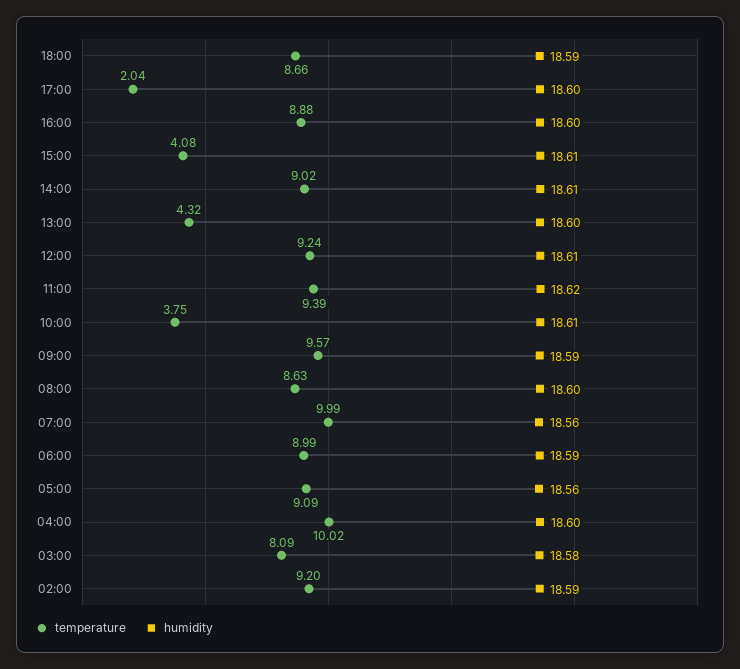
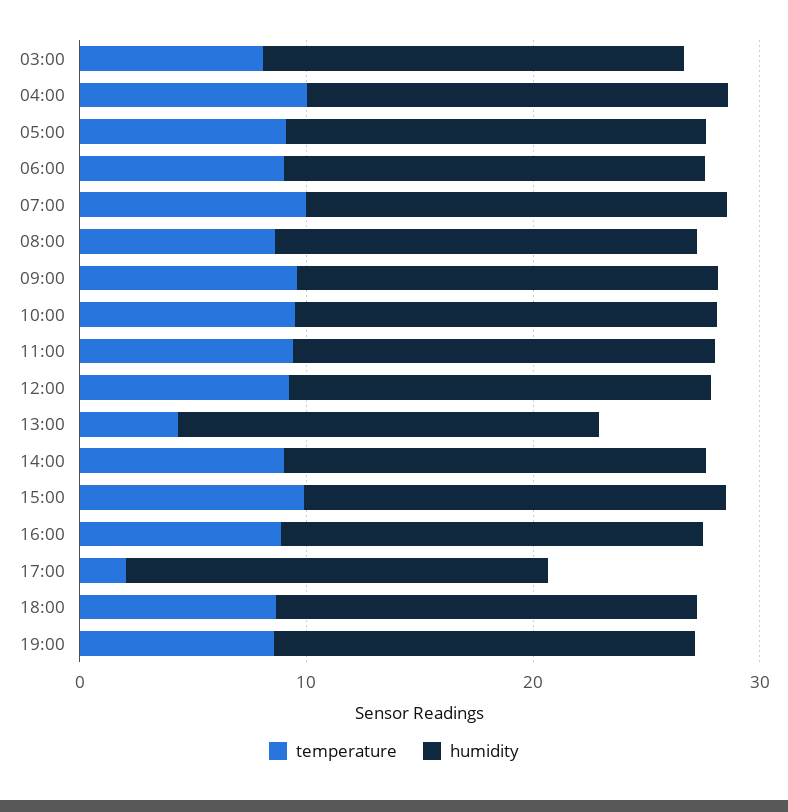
temperature, 15:00: 4.08 -> 10
temperature, 10:00: 3.75 -> 10
temperature, 02:00: 9.2 -> none
humidity, 02:00: 18.59 -> none
temperature, 19:00: none -> 8
humidity, 19:00: none -> 18

